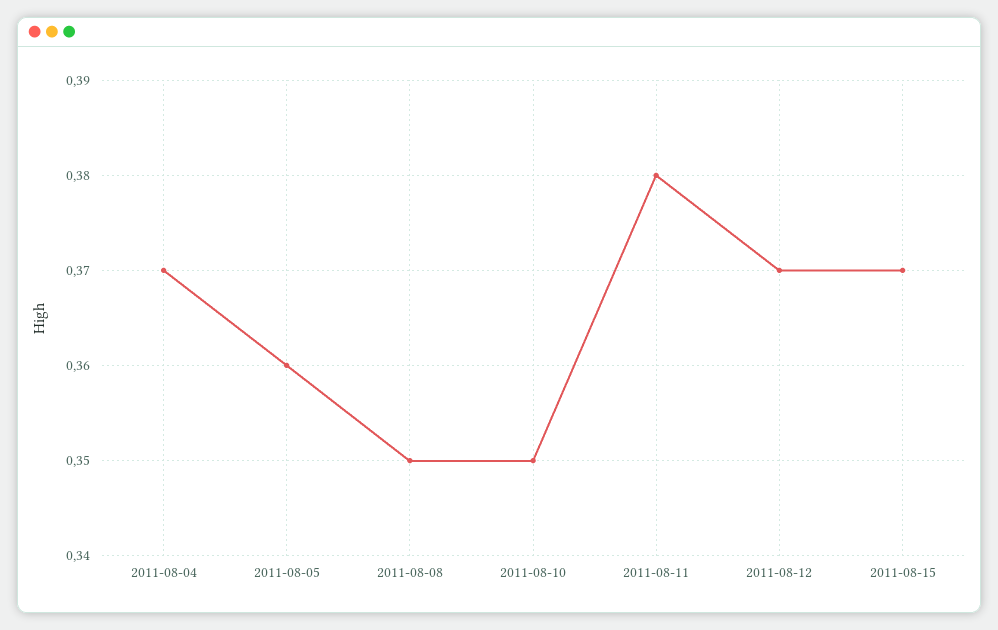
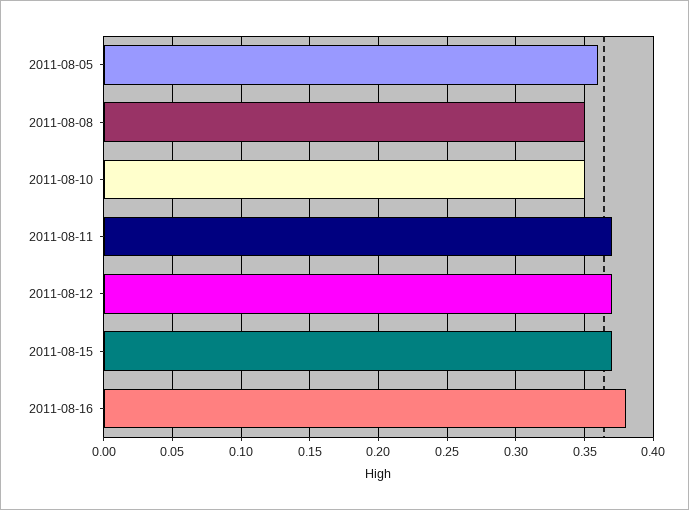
2011-08-04: 0.37 -> none
2011-08-11: 0.38 -> 0.37
2011-08-16: none -> 0.38

